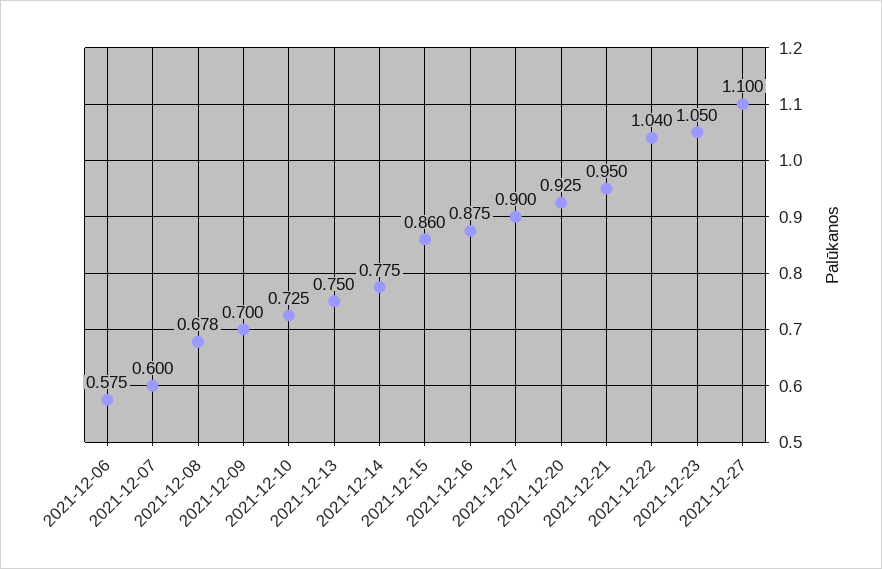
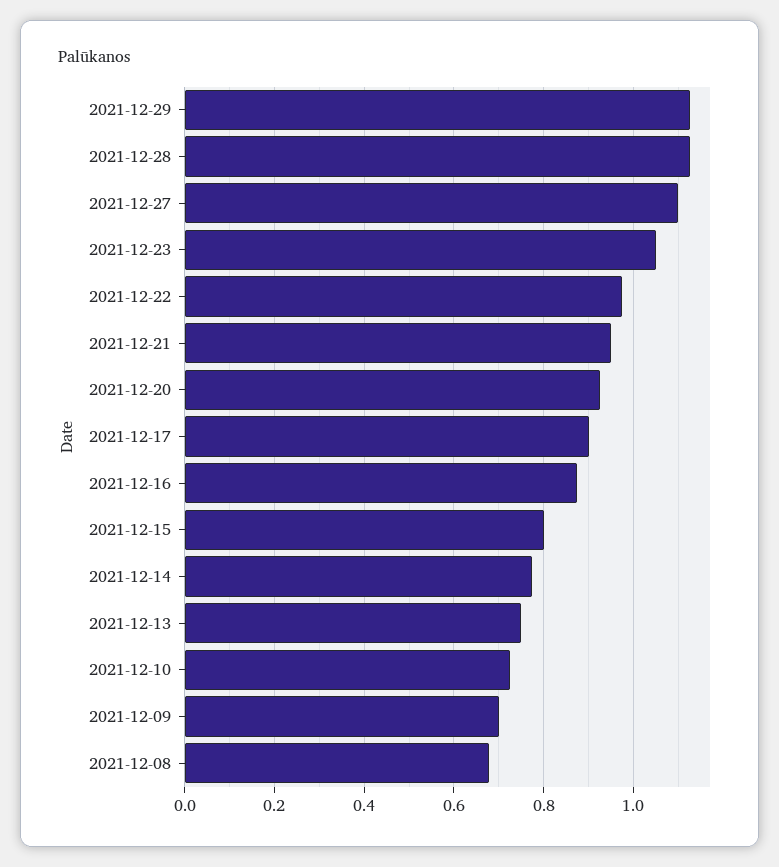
2021-12-06: 0.575 -> none
2021-12-07: 0.6 -> none
2021-12-15: 0.86 -> 0.8
2021-12-22: 1.04 -> 0.98
2021-12-29: none -> 1.12
2021-12-28: none -> 1.12

